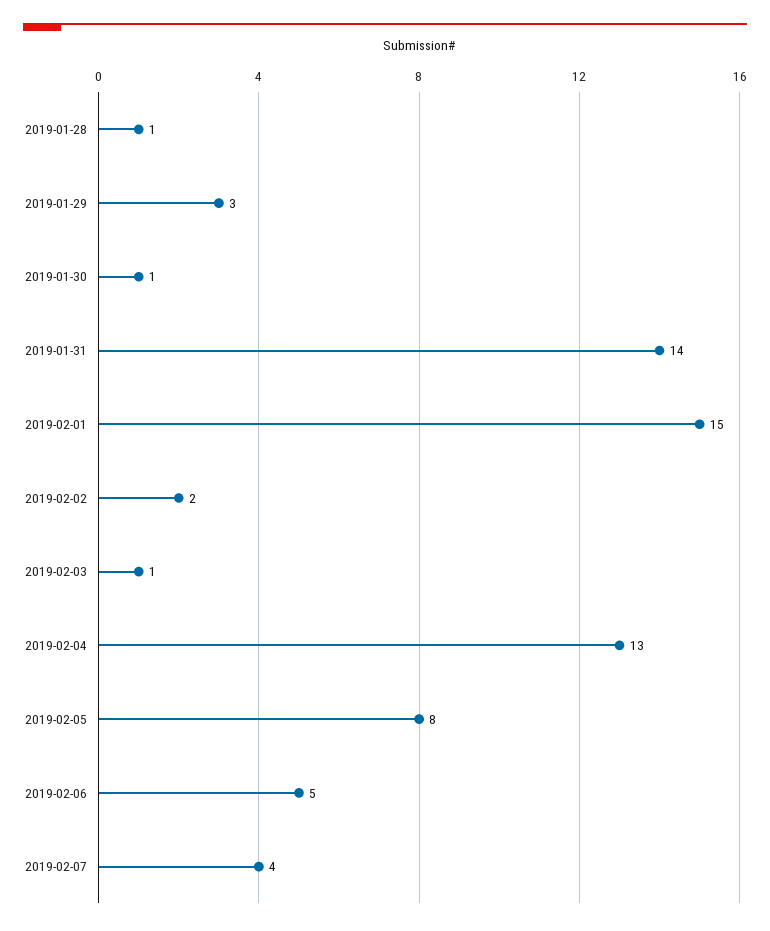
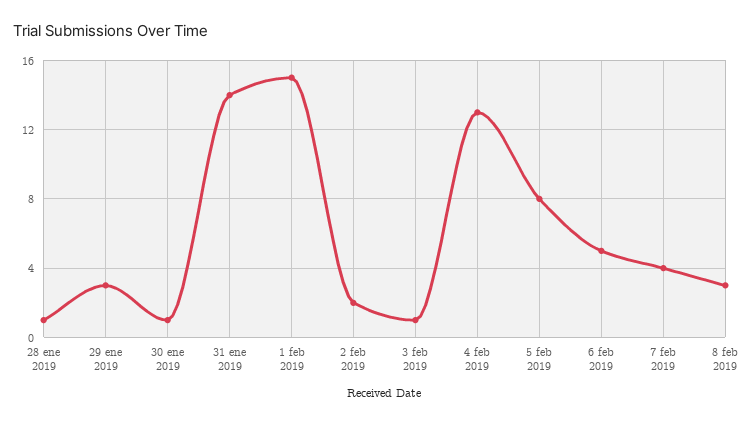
8 feb 2019: none -> 3

